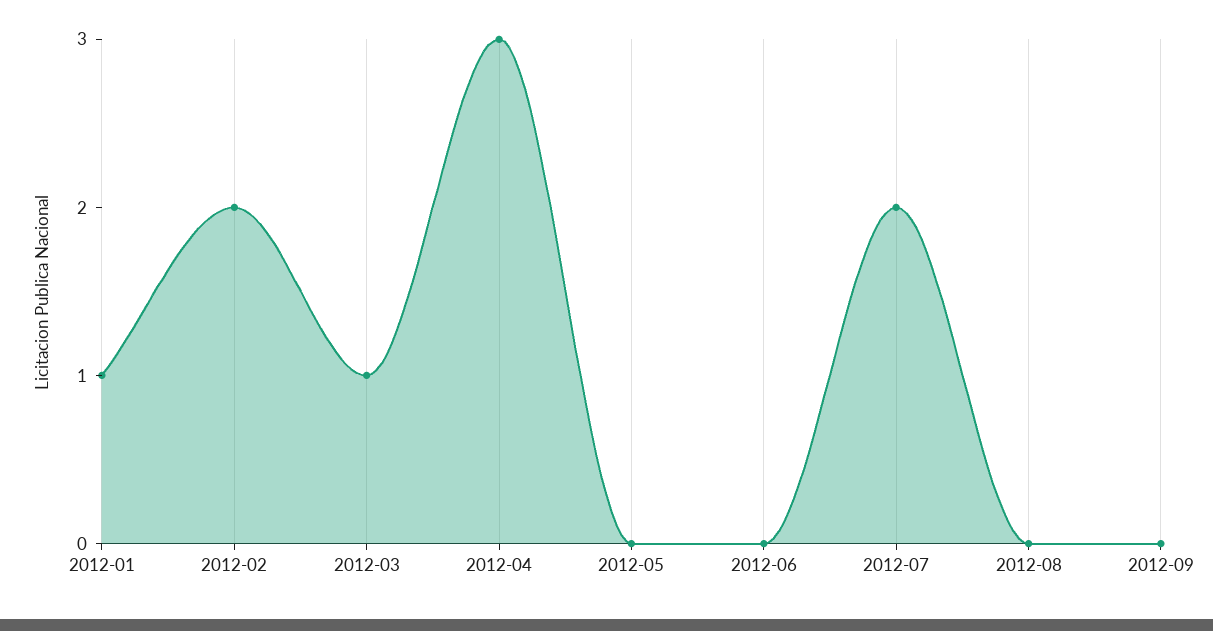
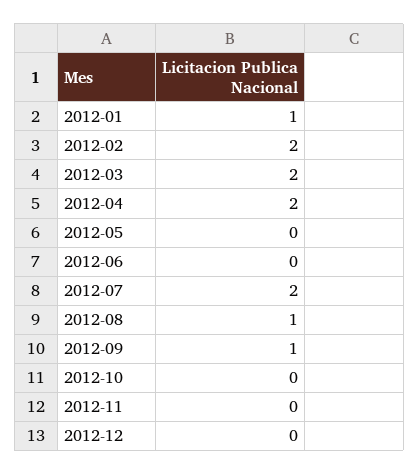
2012-03: 1 -> 2
2012-04: 3 -> 2
2012-08: 0 -> 1
2012-09: 0 -> 1
2012-10: none -> 0
2012-11: none -> 0
2012-12: none -> 0

